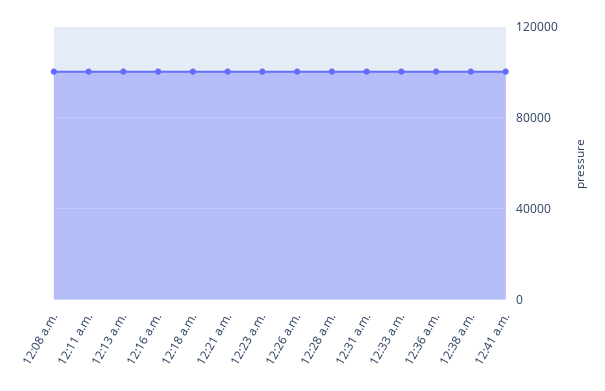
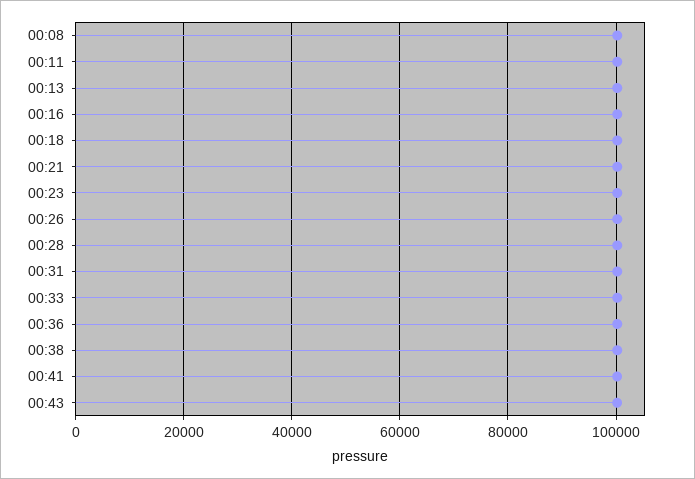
00:43: none -> 100000

